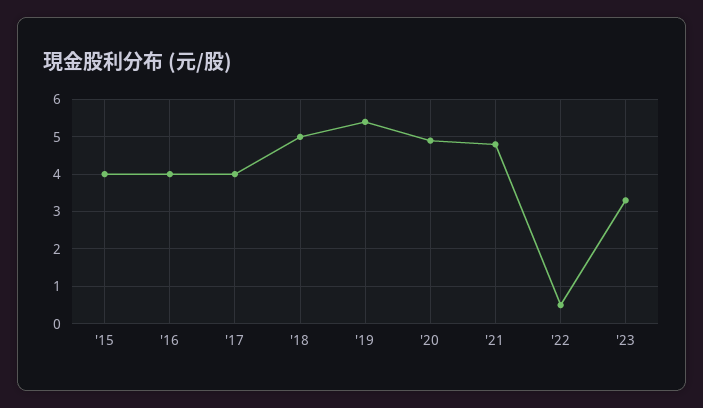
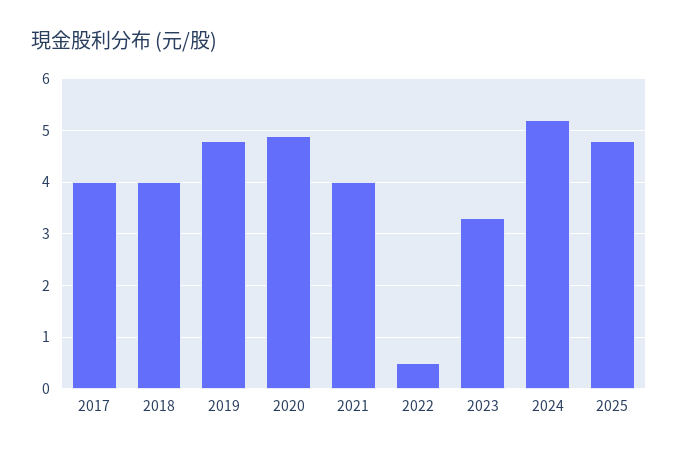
'15: 4 -> none
'16: 4 -> none
'18: 5 -> 4
'19: 5.4 -> 4.8
'21: 4.8 -> 4
2024: none -> 5.2
2025: none -> 4.8

